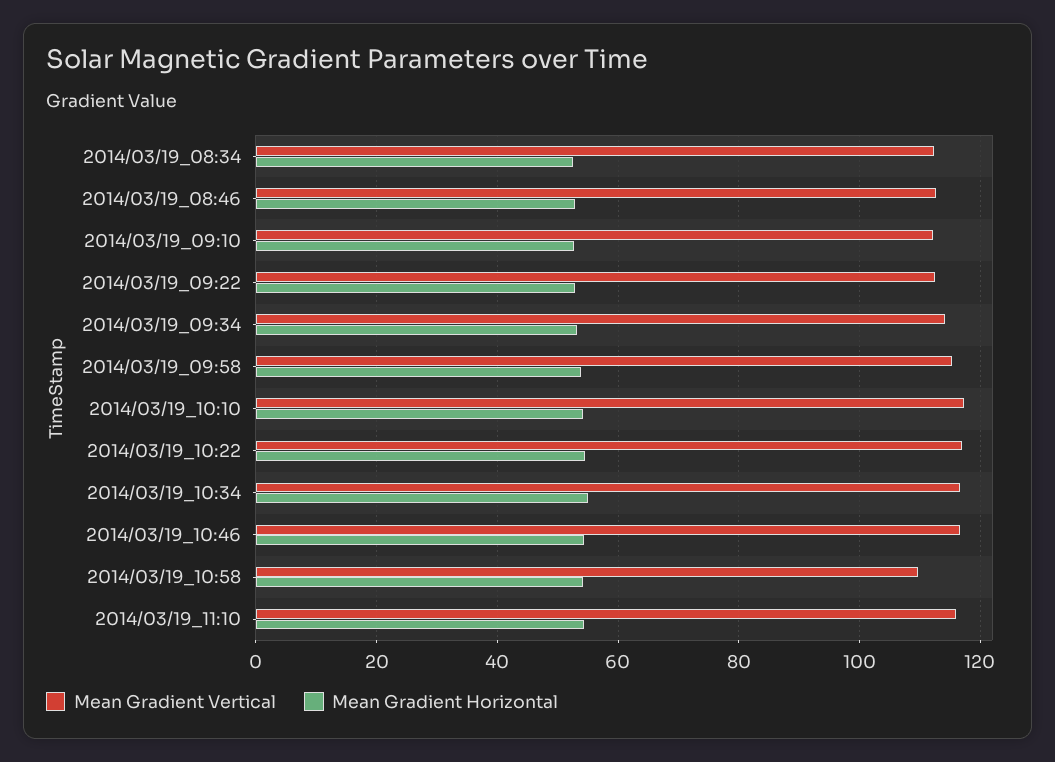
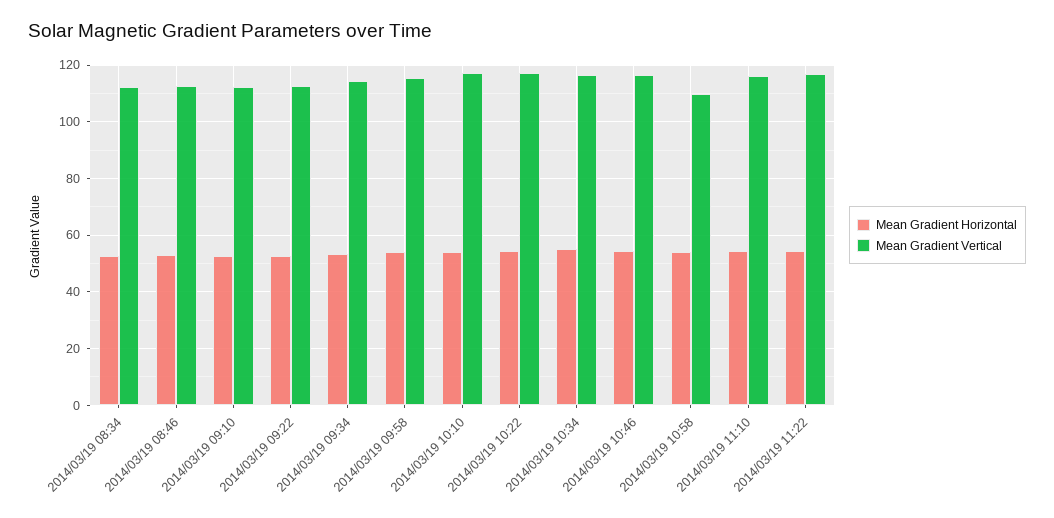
Mean Gradient Horizontal, 2014/03/19 11:22: none -> 55
Mean Gradient Vertical, 2014/03/19 11:22: none -> 117.5

